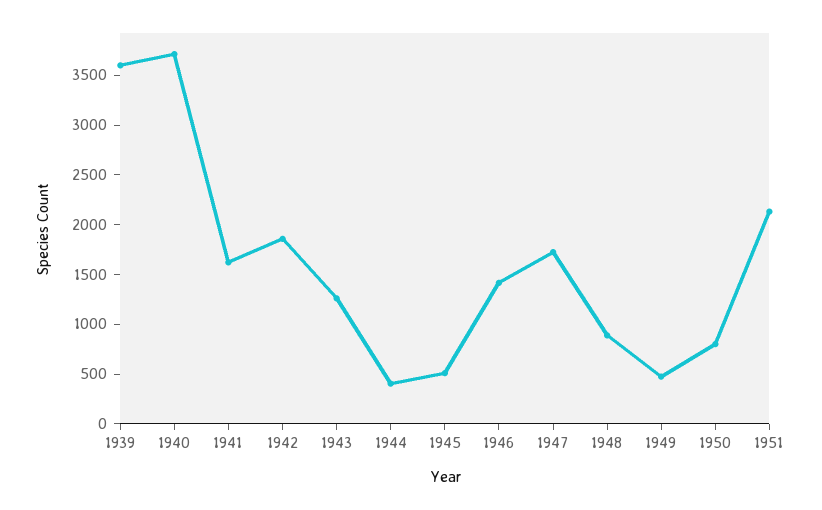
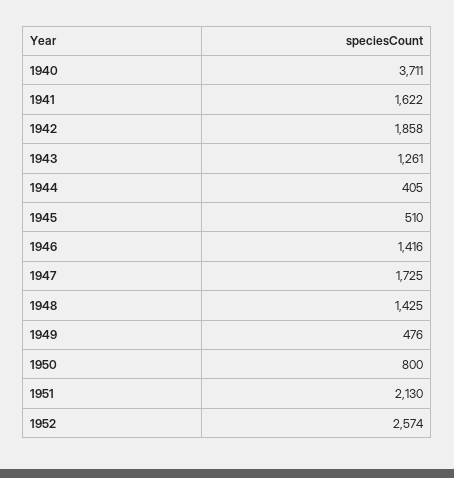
1939: 3600 -> none
1948: 900 -> 1425
1952: none -> 2574

